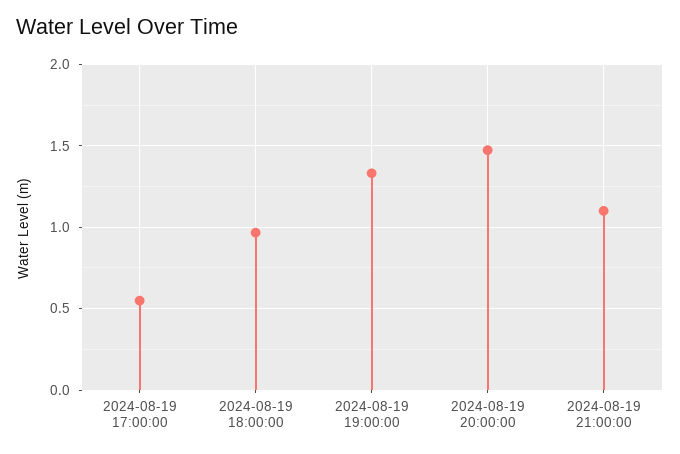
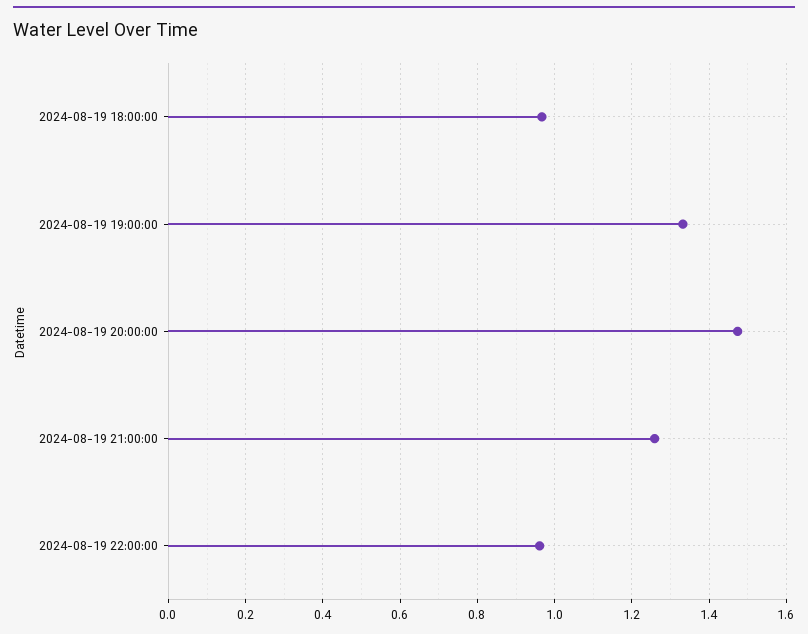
2024-08-19 17:00:00: 0.55 -> none
2024-08-19 21:00:00: 1.1 -> 1.26
2024-08-19 22:00:00: none -> 0.96

